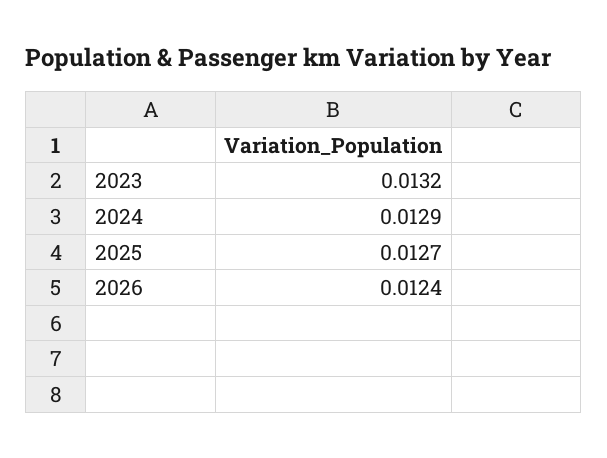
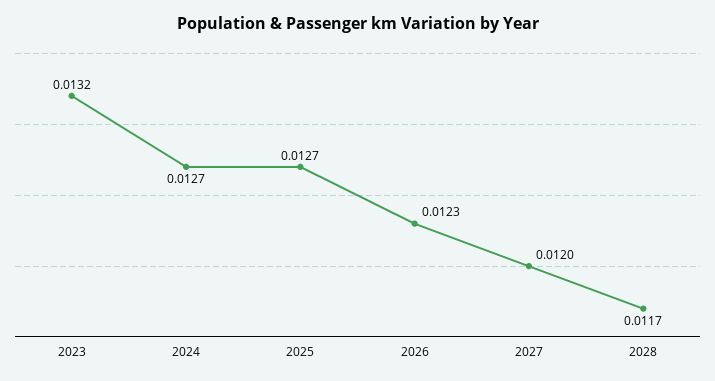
2024: 0.0129 -> 0.0127
2026: 0.0124 -> 0.0123
2027: none -> 0.012
2028: none -> 0.0117

